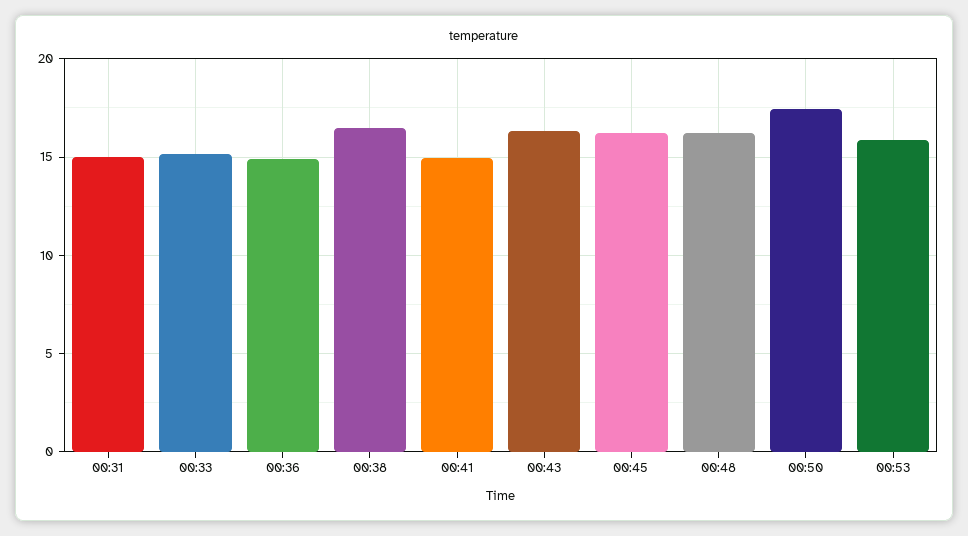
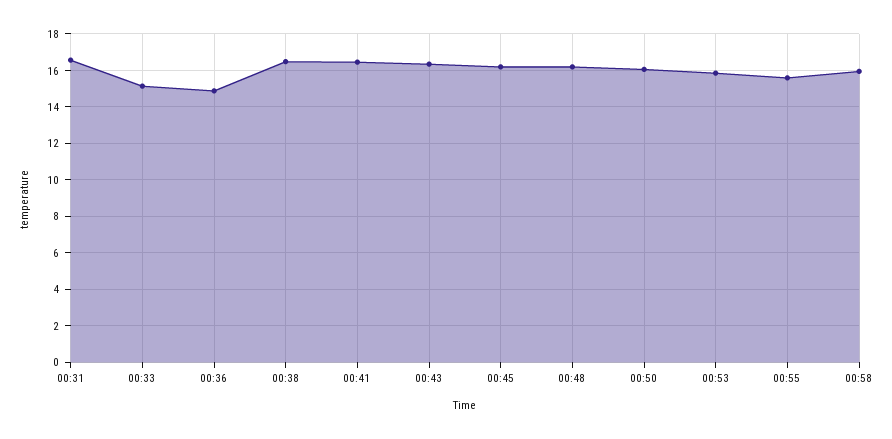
00:31: 15 -> 16.5
00:41: 15 -> 16.5
00:50: 17.5 -> 16
00:55: none -> 15.5
00:58: none -> 16

